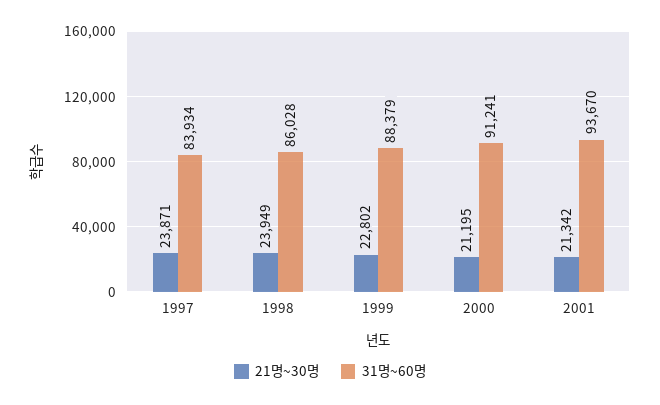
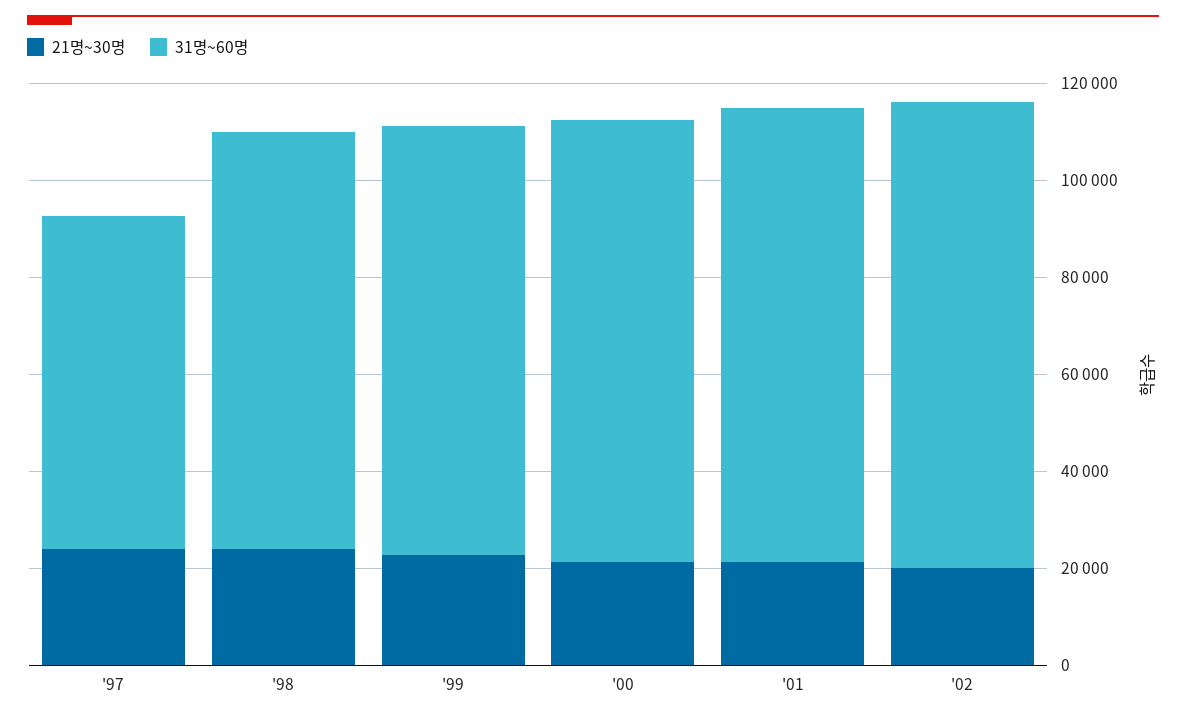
31명~60명, 1997: 83934 -> 70000
21명~30명, '02: none -> 20000
31명~60명, '02: none -> 95000

